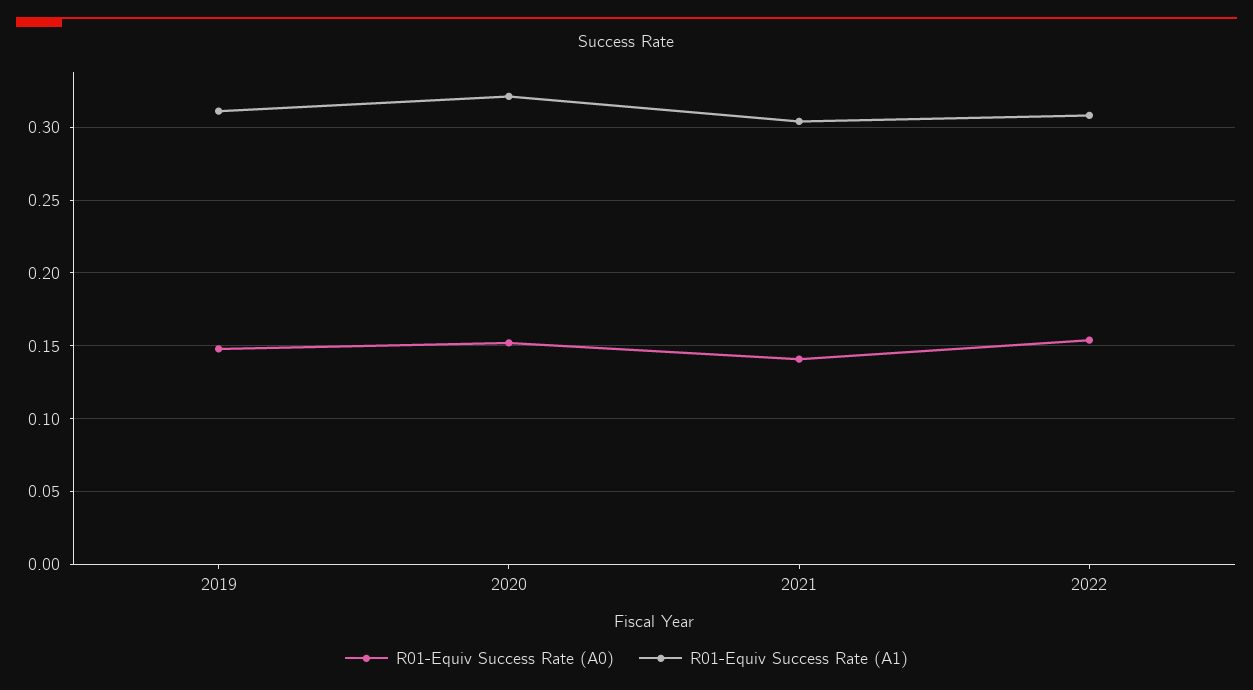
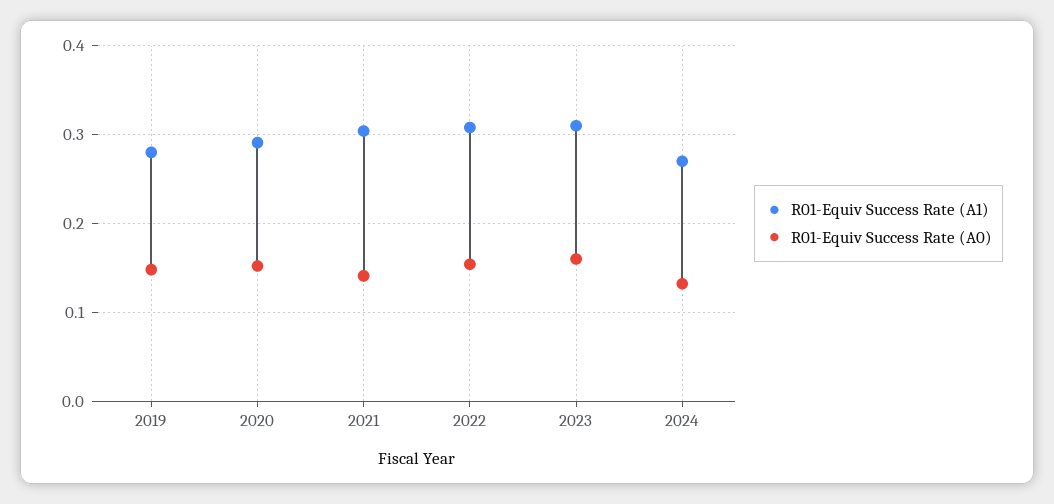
R01-Equiv Success Rate (A1), 2019: 0.31 -> 0.28
R01-Equiv Success Rate (A1), 2020: 0.32 -> 0.29
R01-Equiv Success Rate (A1), 2023: none -> 0.31
R01-Equiv Success Rate (A0), 2023: none -> 0.16
R01-Equiv Success Rate (A1), 2024: none -> 0.27
R01-Equiv Success Rate (A0), 2024: none -> 0.13

